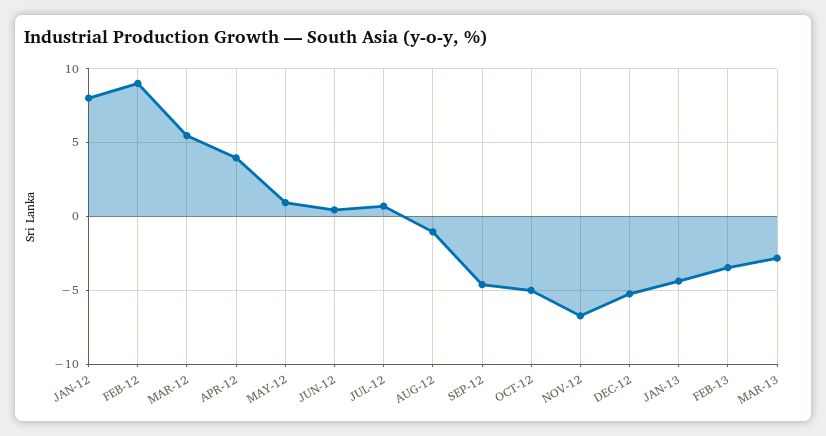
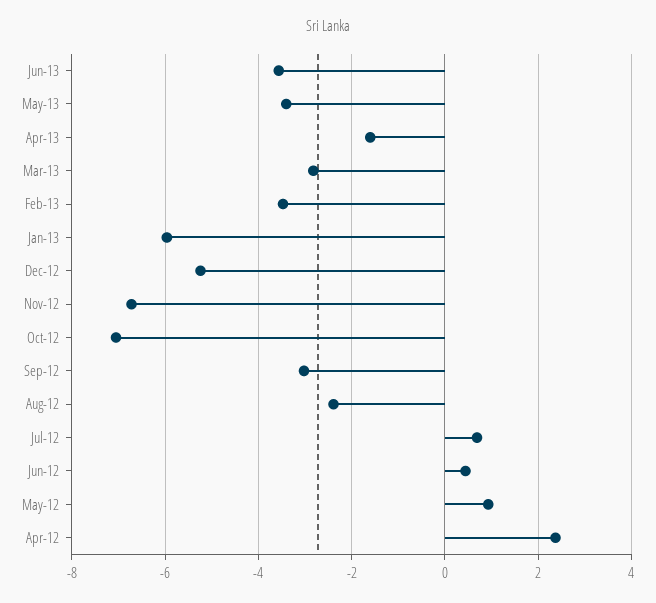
JAN-12: 8 -> none
FEB-12: 9 -> none
MAR-12: 5.5 -> none
APR-12: 4 -> 2.4
AUG-12: -1 -> -2.4
SEP-12: -4.5 -> -3
OCT-12: -5 -> -7
JAN-13: -4.5 -> -6
Jun-13: none -> -3.6
May-13: none -> -3.4
Apr-13: none -> -1.6

